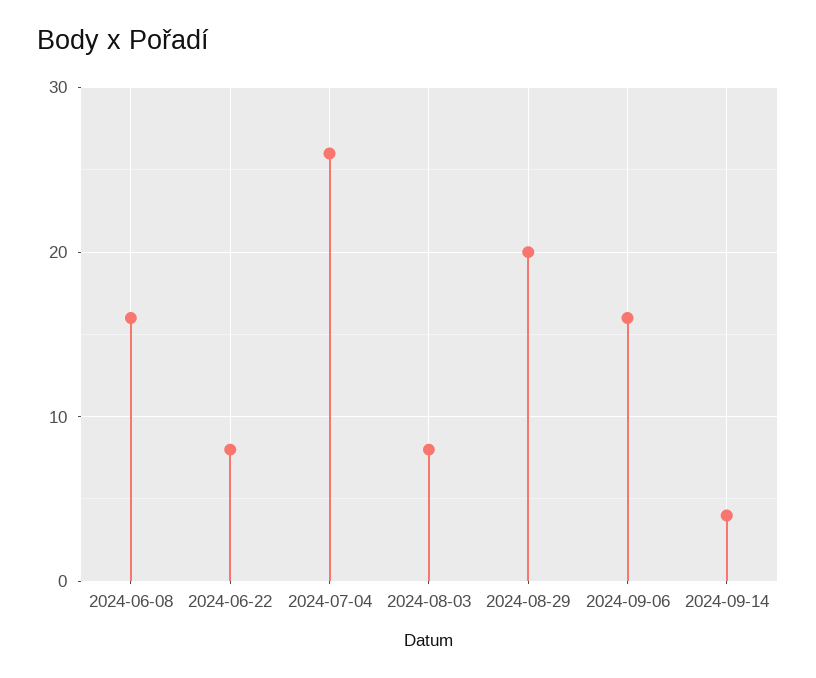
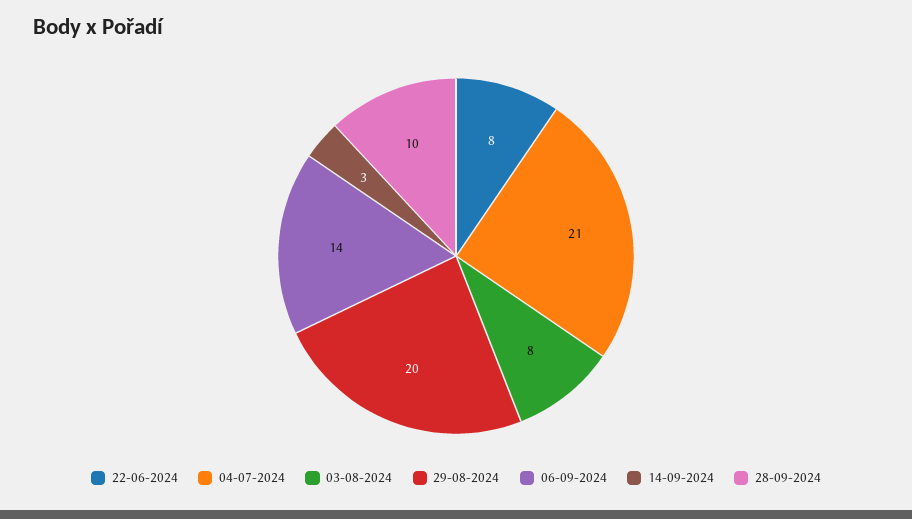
2024-06-08: 16 -> none
2024-07-04: 26 -> 21
2024-09-06: 16 -> 14
2024-09-14: 4 -> 3
28-09-2024: none -> 10

